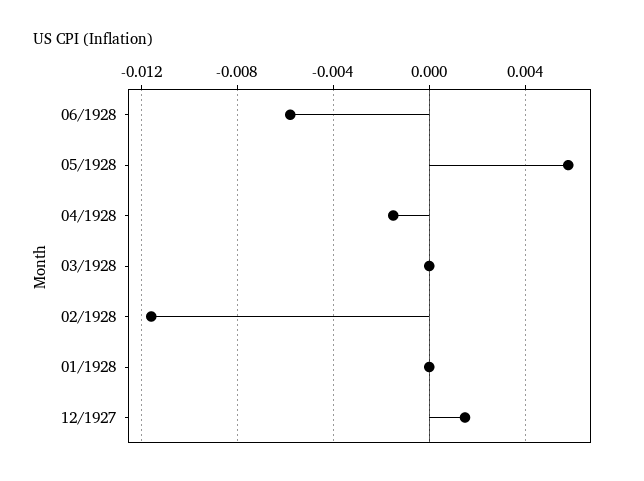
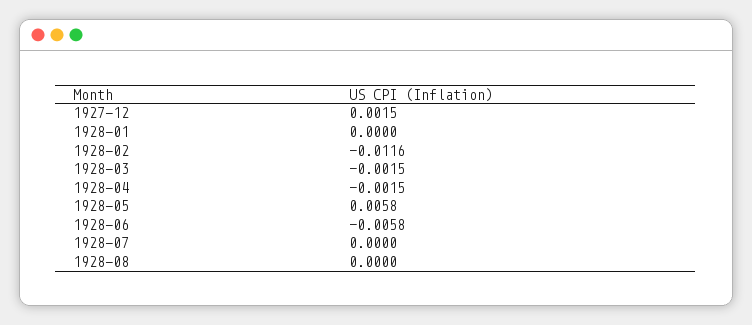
03/1928: 0 -> -0.0015
1928-07: none -> 0
1928-08: none -> 0

